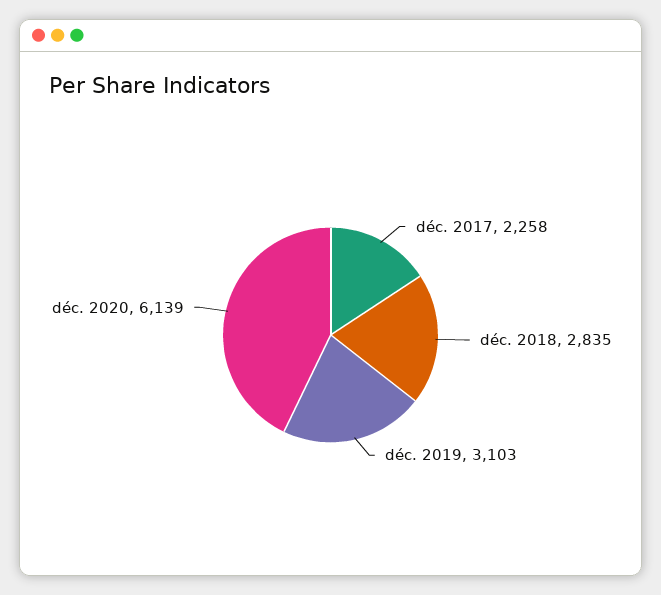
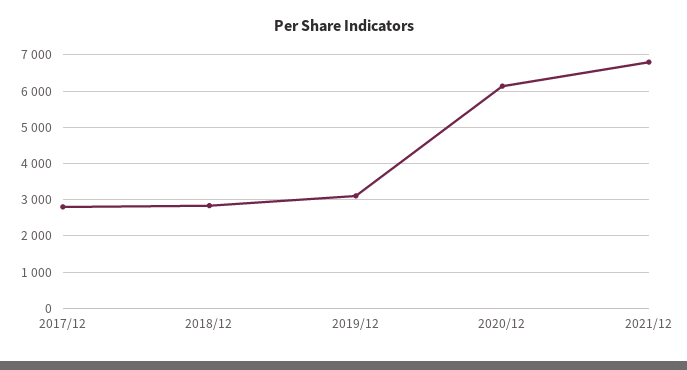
déc. 2017: 2258 -> 2800
2021/12: none -> 6800

